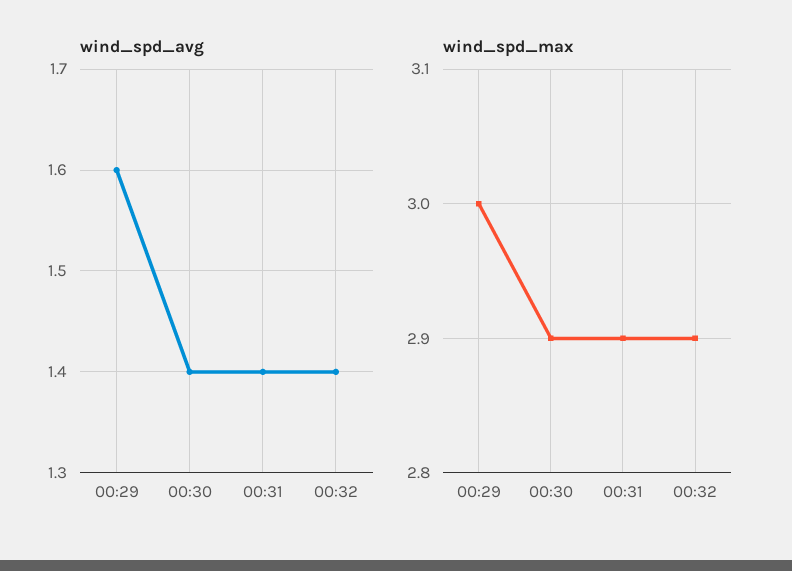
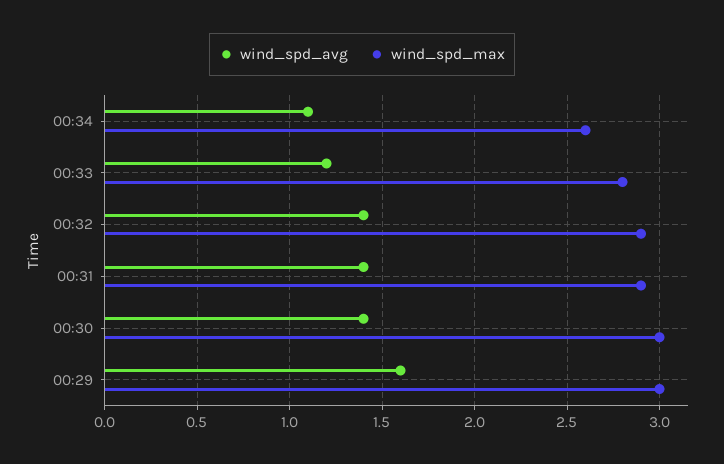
wind_spd_max, 00:30: 2.9 -> 3
wind_spd_avg, 00:34: none -> 1.1
wind_spd_max, 00:34: none -> 2.6
wind_spd_avg, 00:33: none -> 1.2
wind_spd_max, 00:33: none -> 2.8

